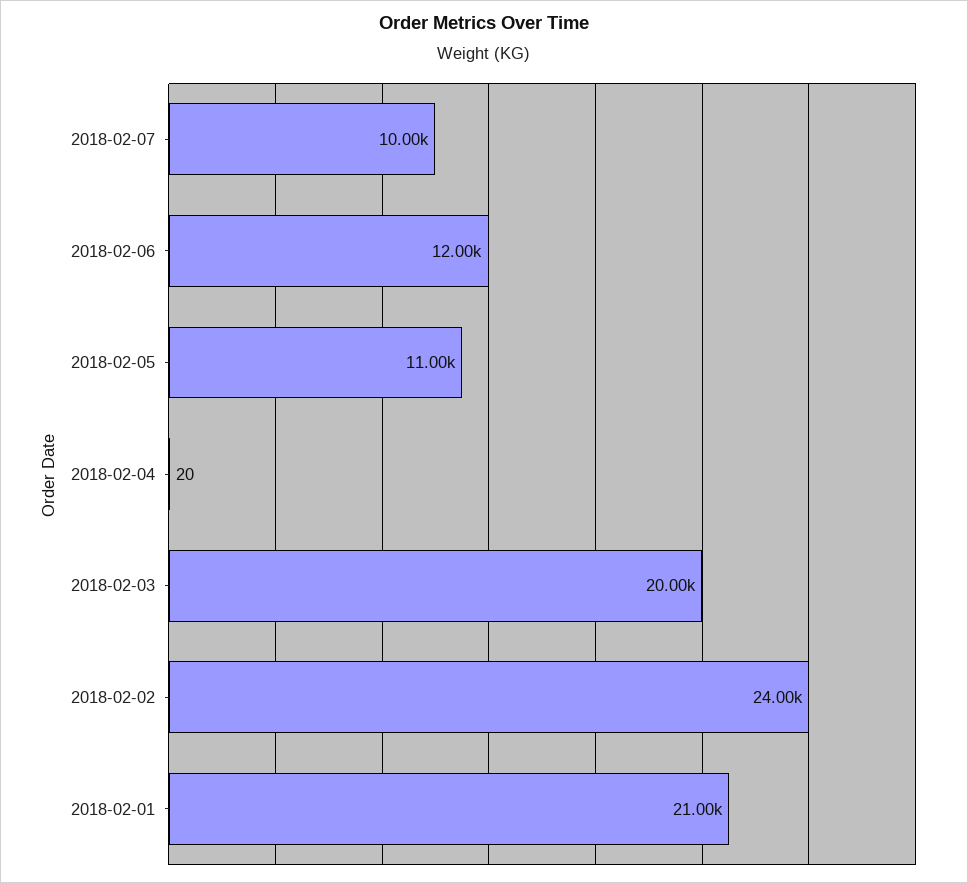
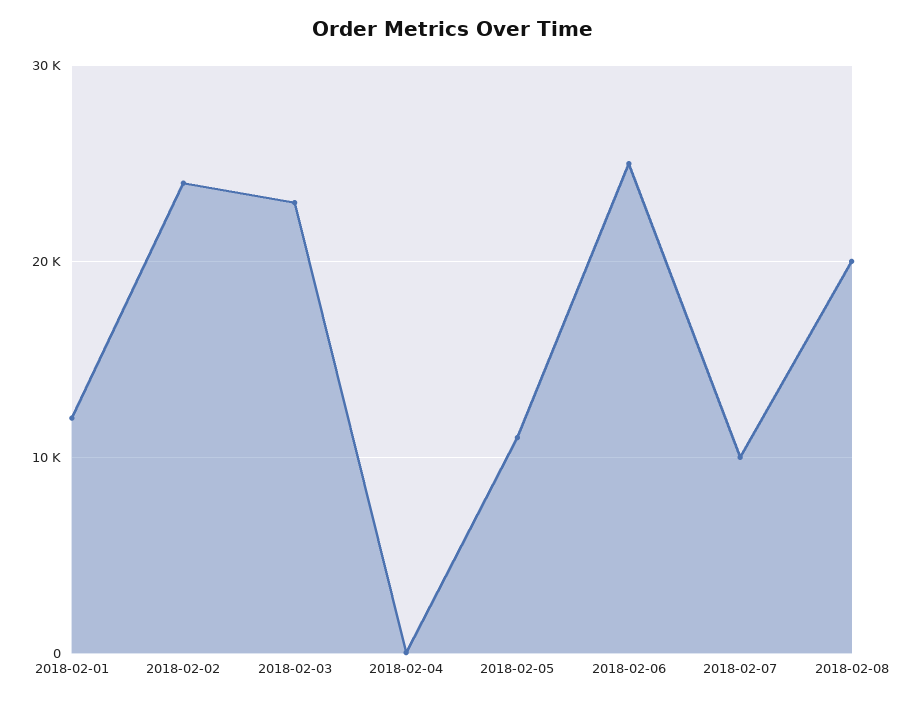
2018-02-06: 12000 -> 25000
2018-02-03: 20000 -> 23000
2018-02-01: 21000 -> 12000
2018-02-08: none -> 20000

